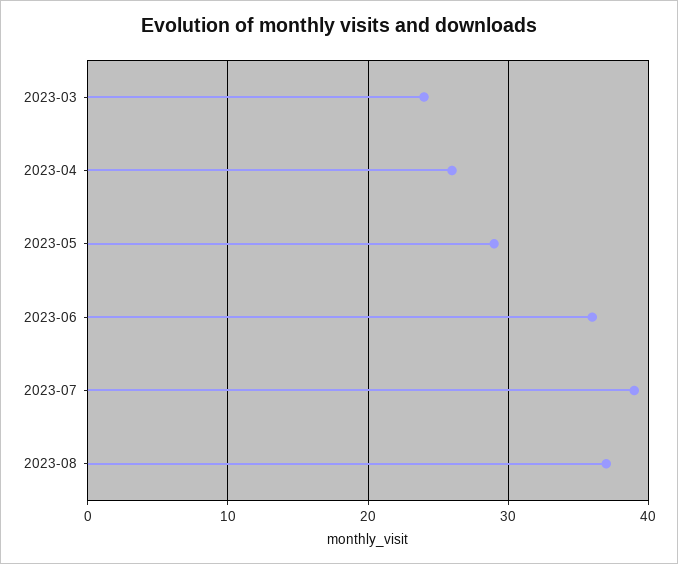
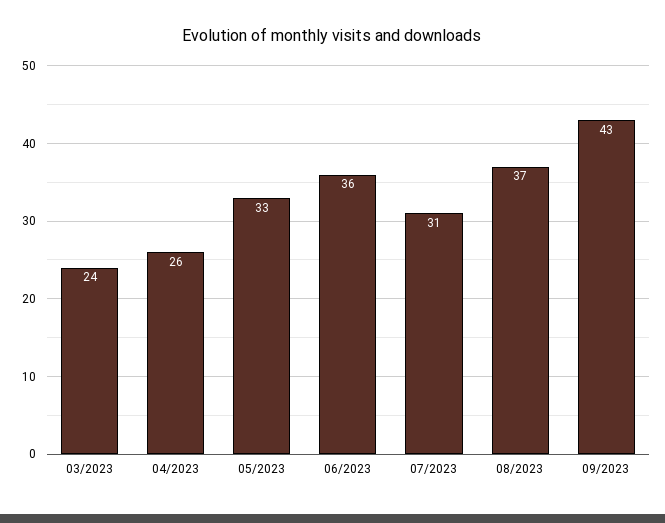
2023-05: 29 -> 33
2023-07: 39 -> 31
09/2023: none -> 43

